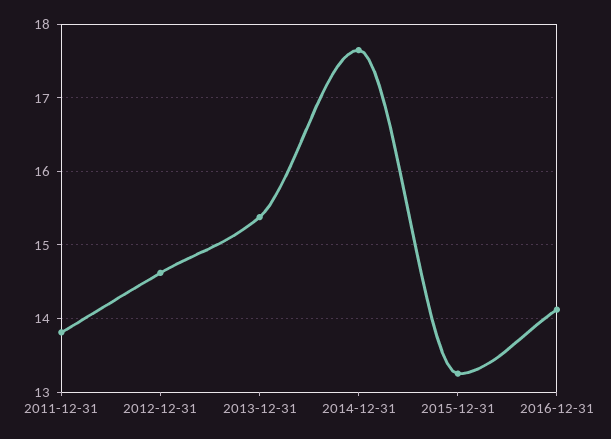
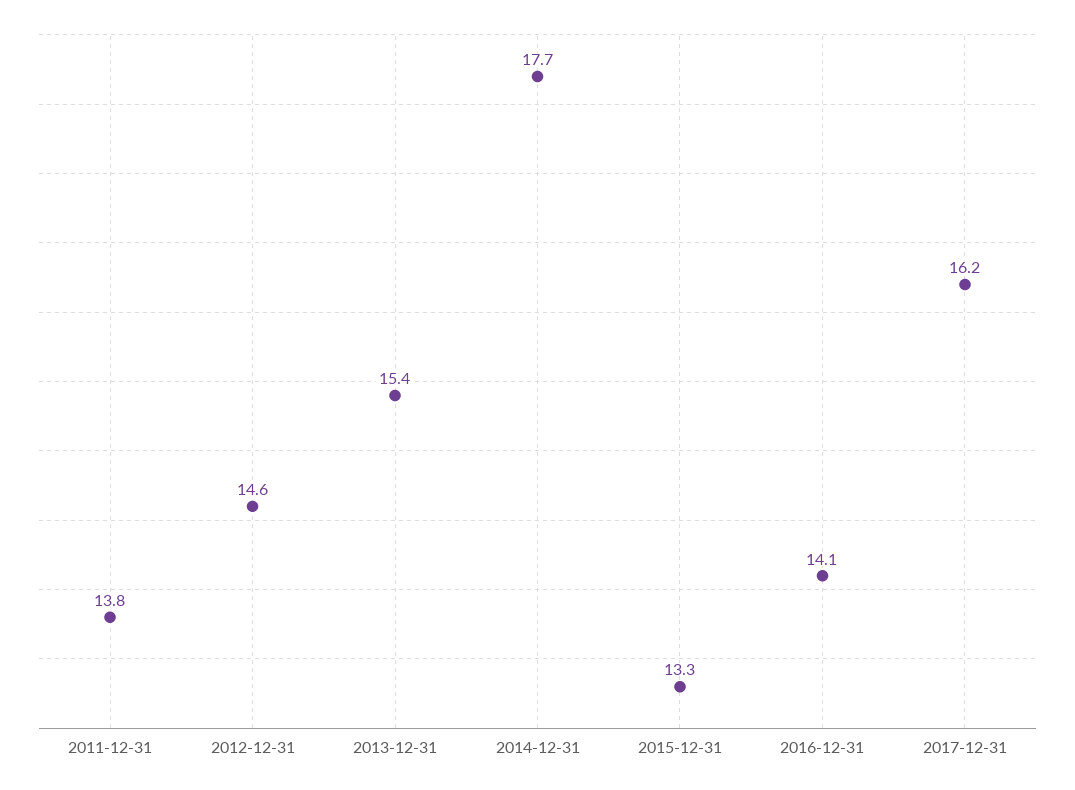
2017-12-31: none -> 16.2

